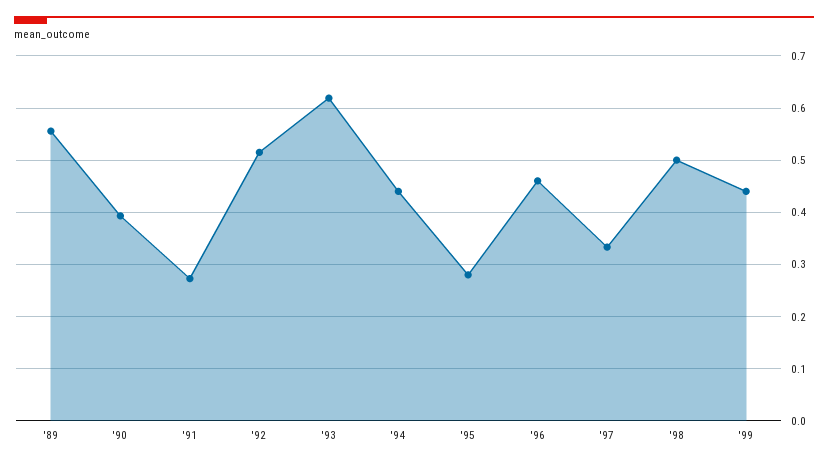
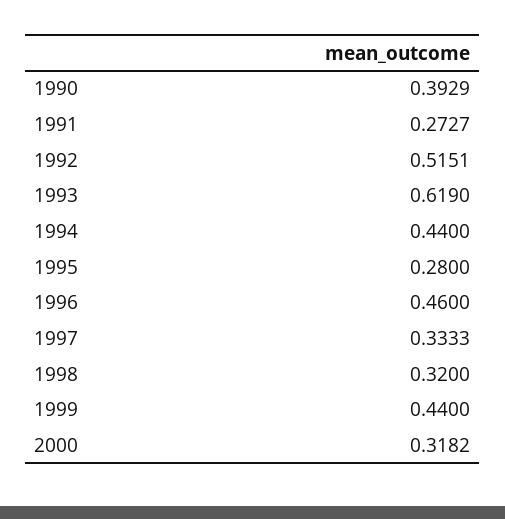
'89: 0.56 -> none
'98: 0.5 -> 0.32
2000: none -> 0.3182

